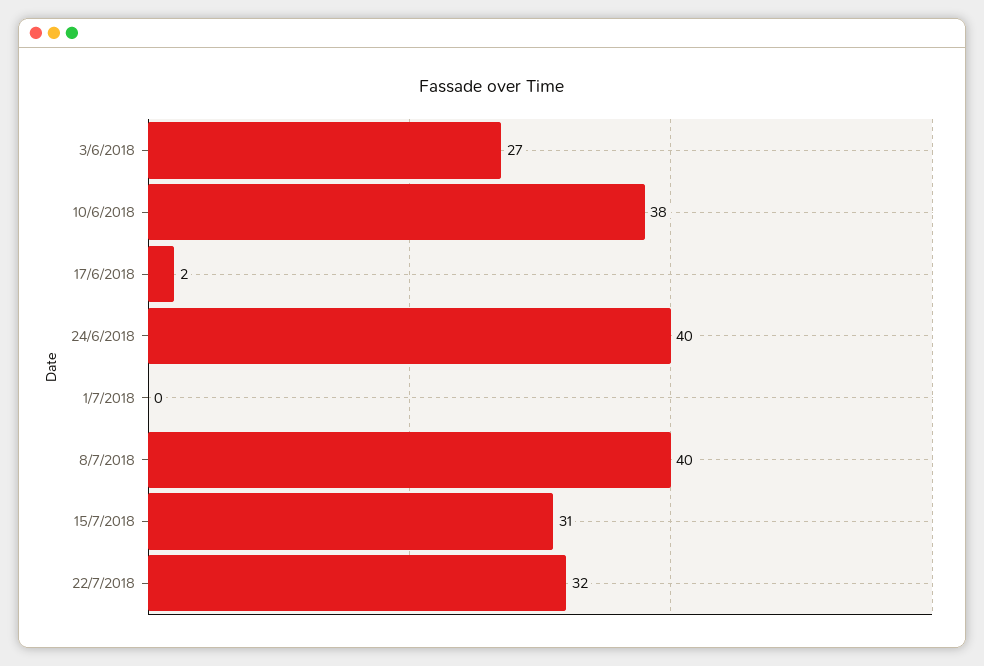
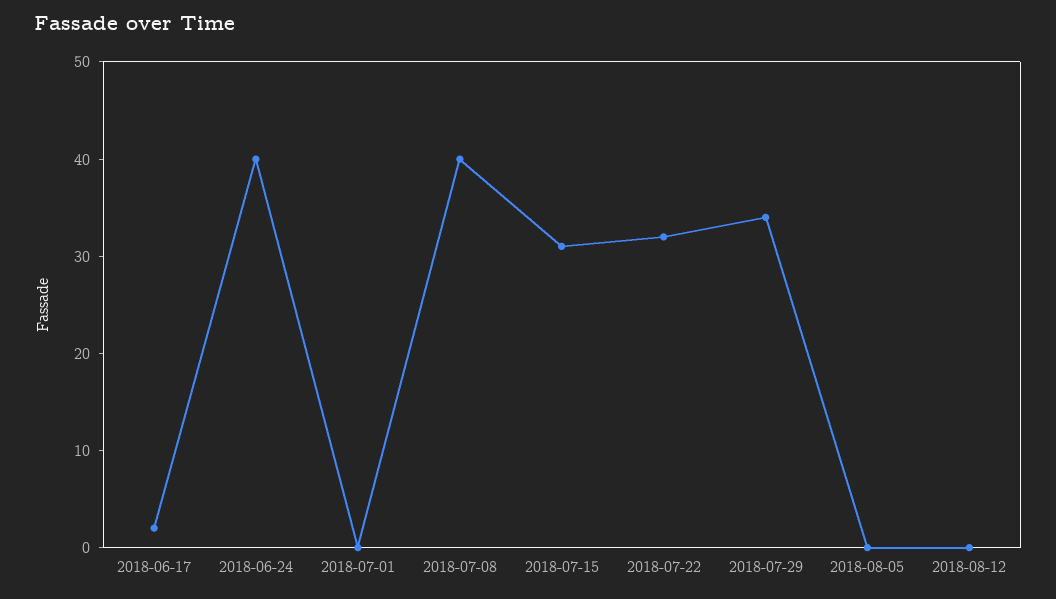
3/6/2018: 27 -> none
10/6/2018: 38 -> none
2018-07-29: none -> 34
2018-08-05: none -> 0
2018-08-12: none -> 0

